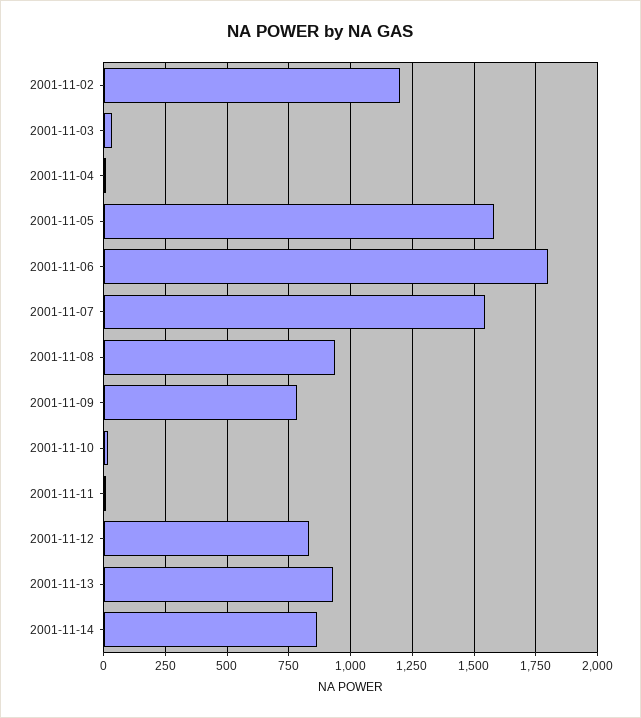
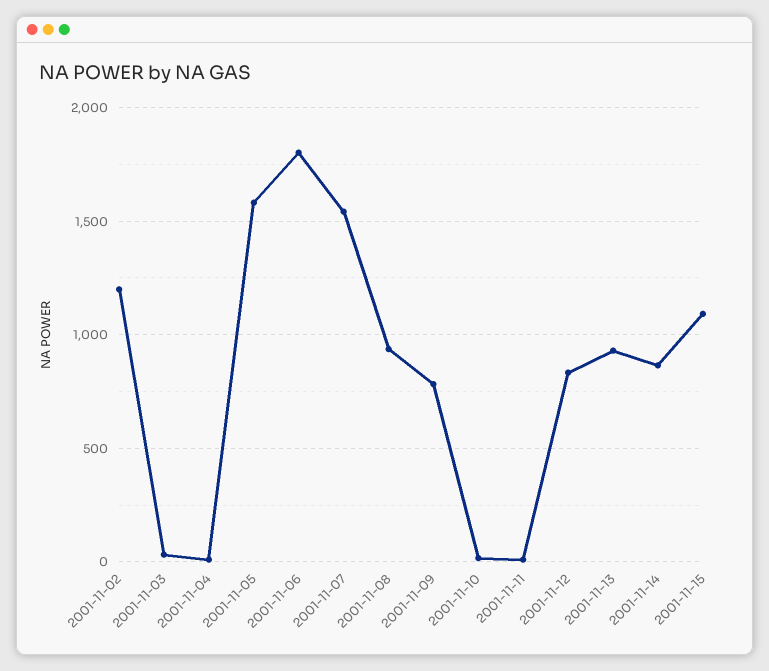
2001-11-15: none -> 1100

